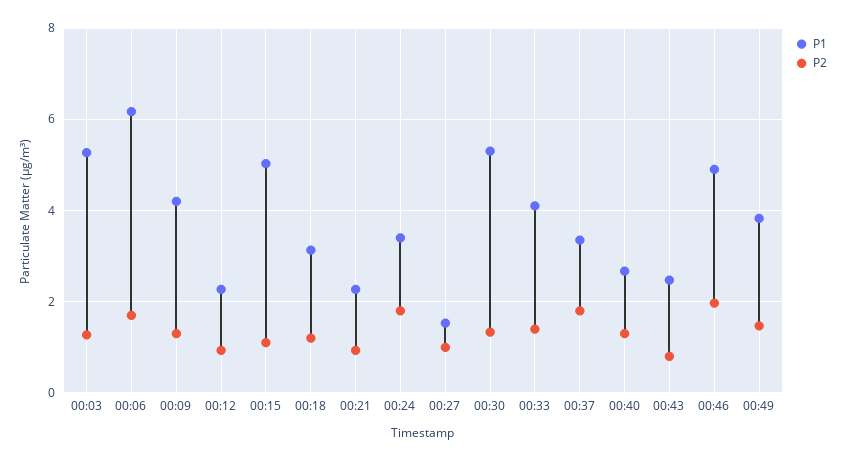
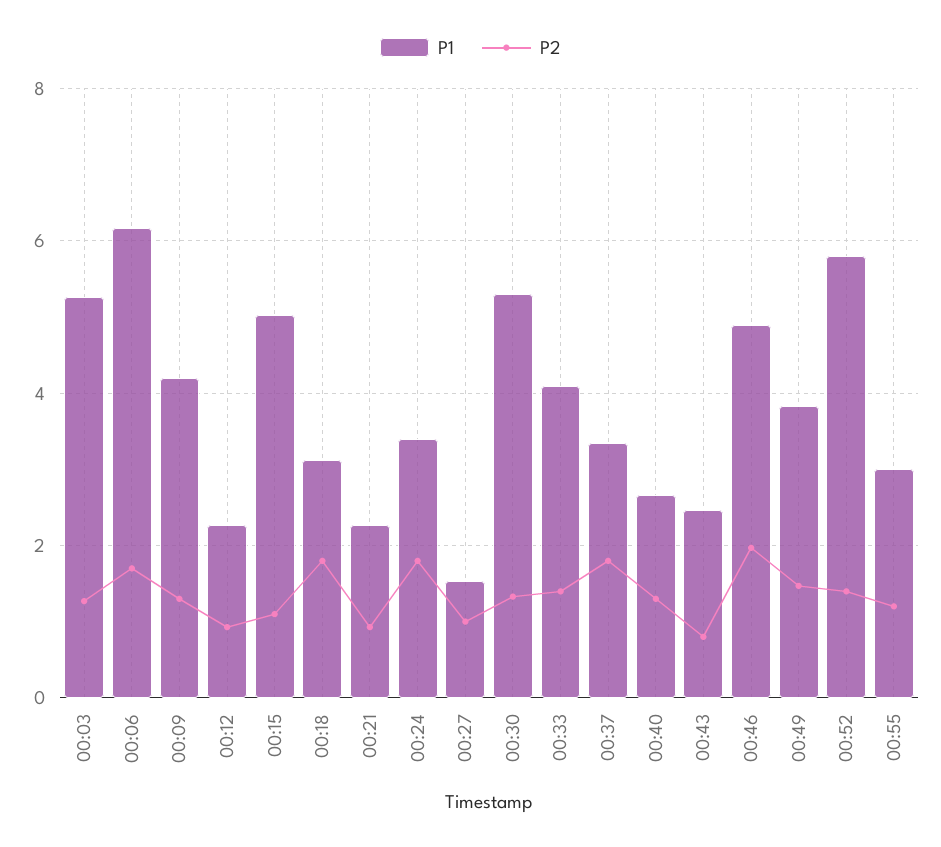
P2, 00:18: 1.2 -> 1.8
P1, 00:52: none -> 5.8
P2, 00:52: none -> 1.4
P1, 00:55: none -> 3
P2, 00:55: none -> 1.2

